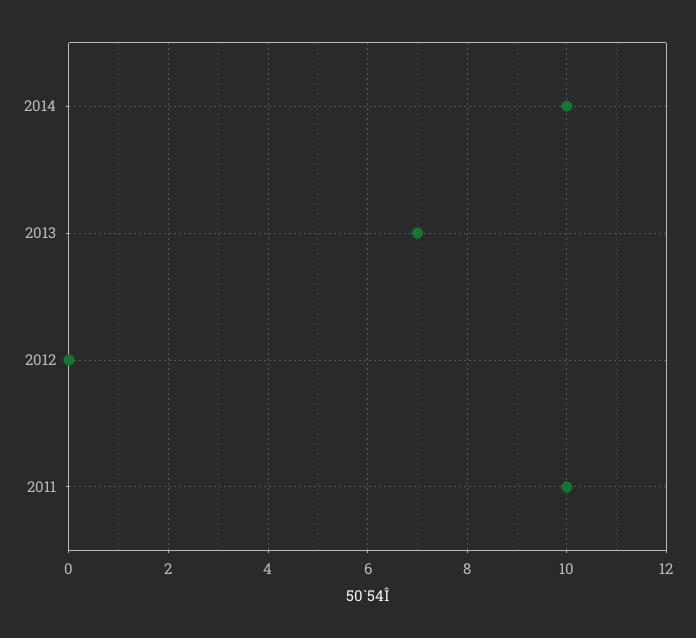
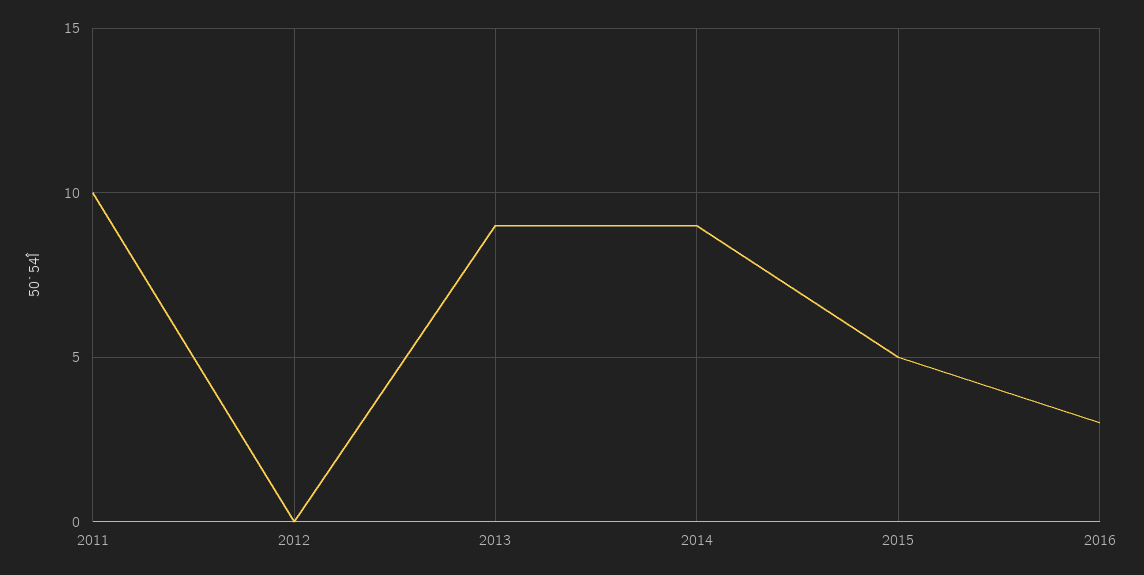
2014: 10 -> 9
2013: 7 -> 9
2015: none -> 5
2016: none -> 3

